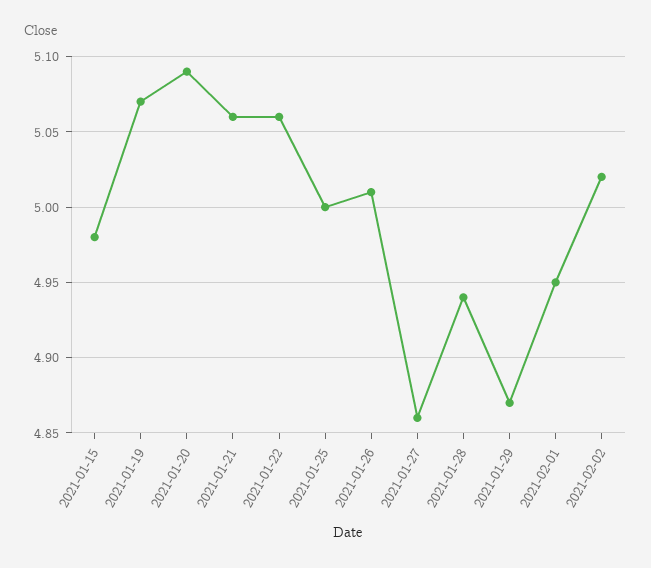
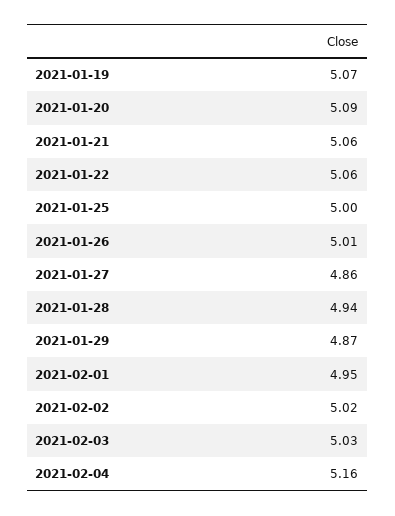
2021-01-15: 4.98 -> none
2021-02-03: none -> 5.03
2021-02-04: none -> 5.16

